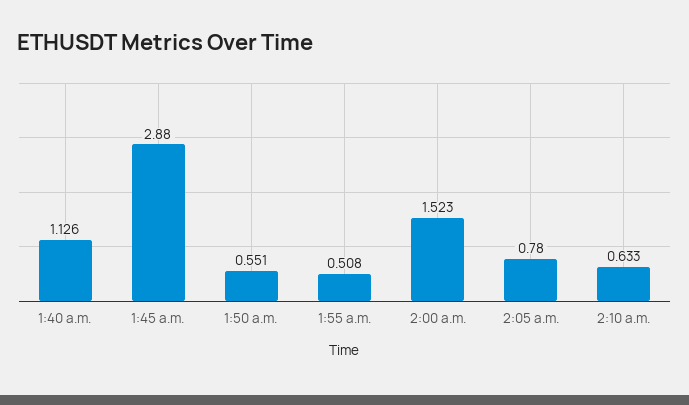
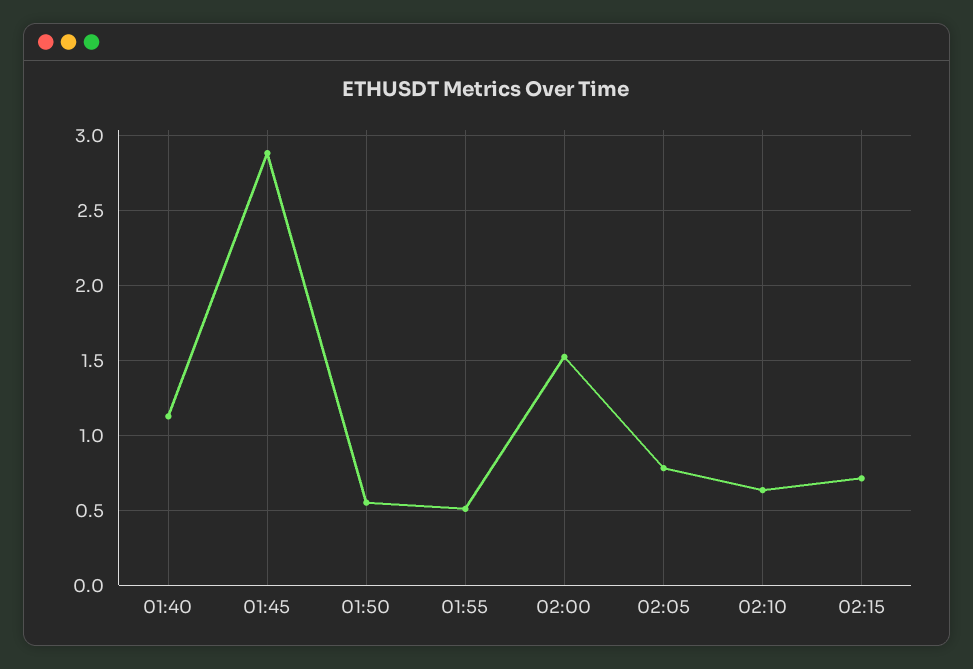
02:15: none -> 0.7

